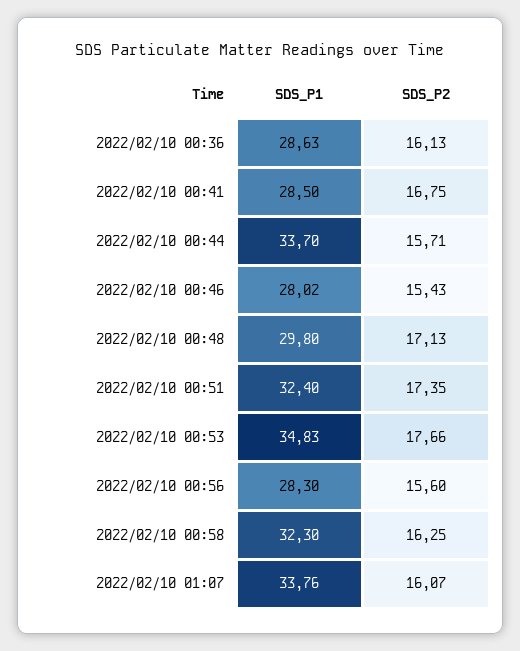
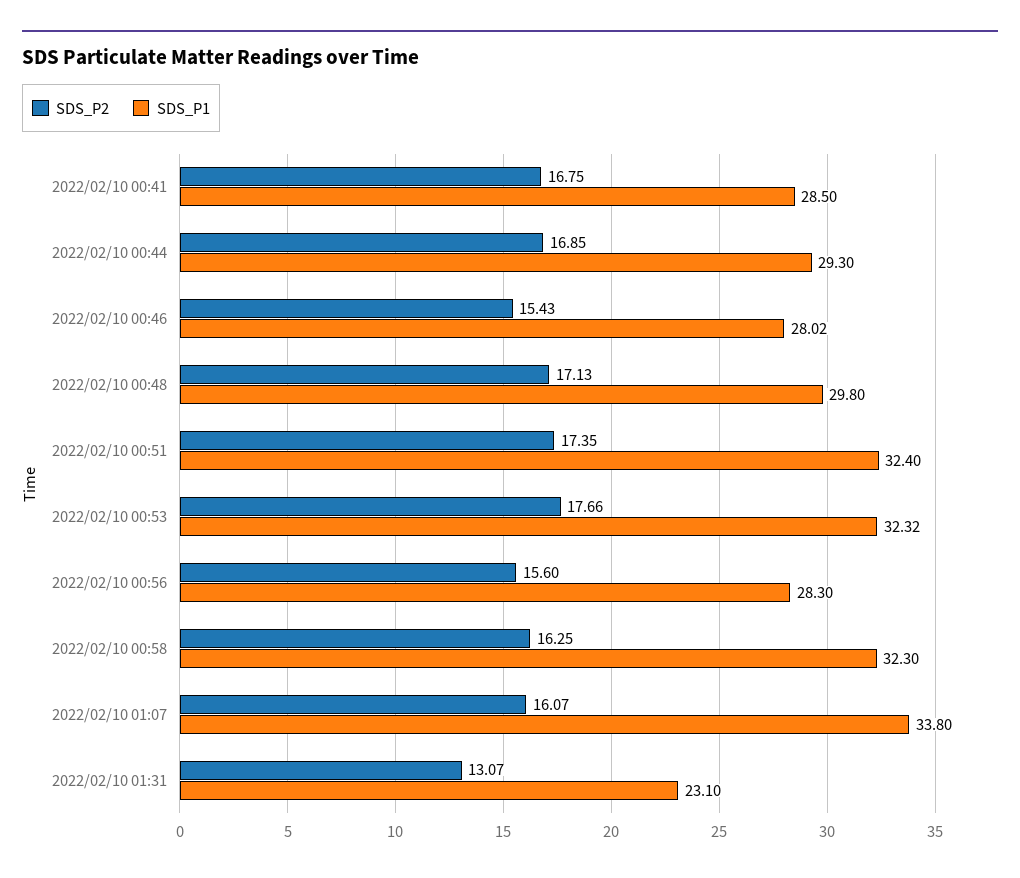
SDS_P1, 2022/02/10 00:36: 28.63 -> none
SDS_P2, 2022/02/10 00:36: 16.13 -> none
SDS_P1, 2022/02/10 00:44: 33.7 -> 29.3
SDS_P2, 2022/02/10 00:44: 15.71 -> 16.85
SDS_P1, 2022/02/10 00:53: 34.83 -> 32.32
SDS_P1, 2022/02/10 01:07: 33.76 -> 33.8
SDS_P2, 2022/02/10 01:31: none -> 13.07
SDS_P1, 2022/02/10 01:31: none -> 23.1

